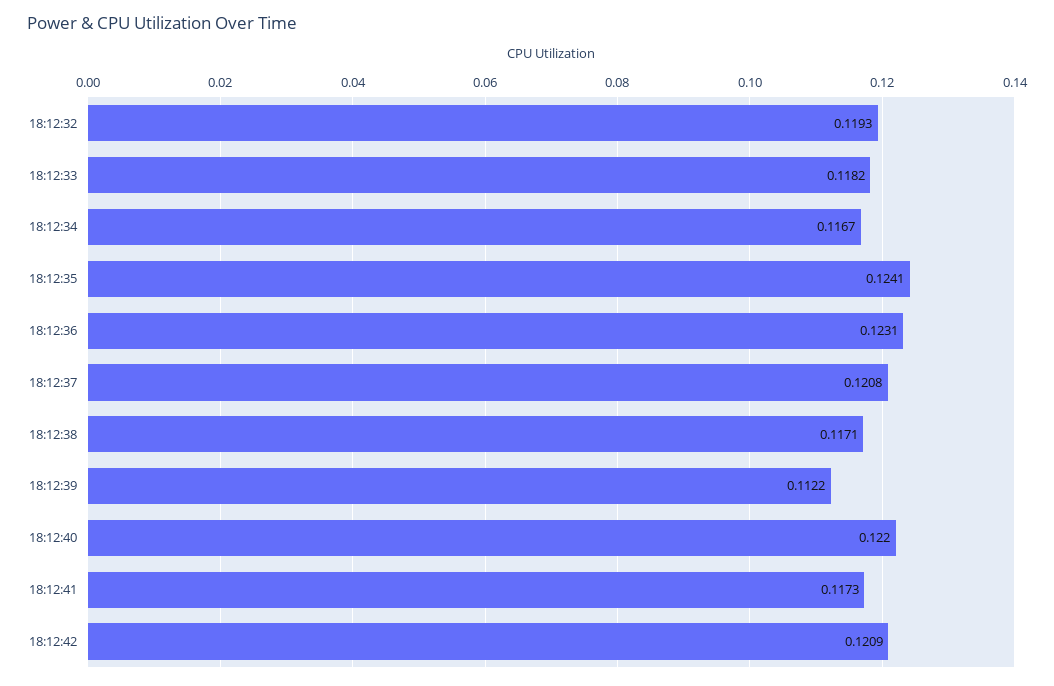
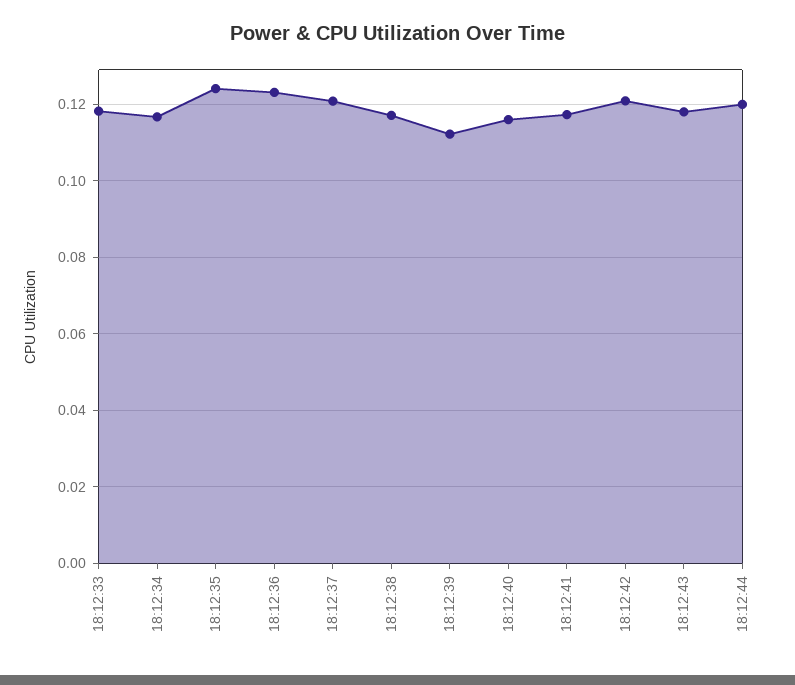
18:12:32: 0.1193 -> none
18:12:40: 0.122 -> 0.116
18:12:43: none -> 0.118
18:12:44: none -> 0.12

